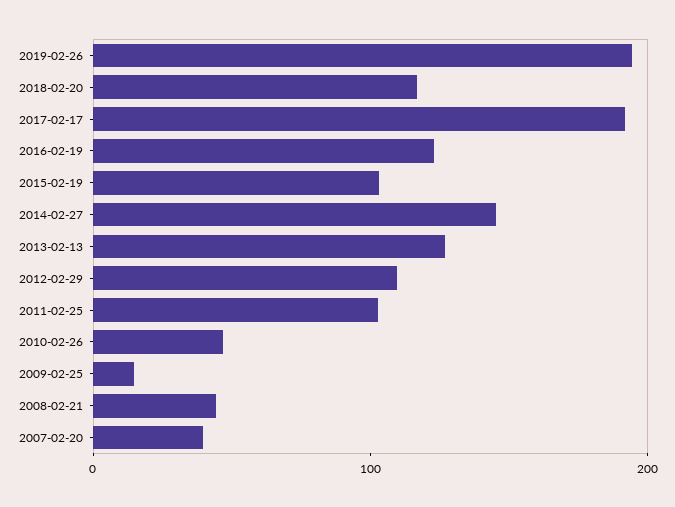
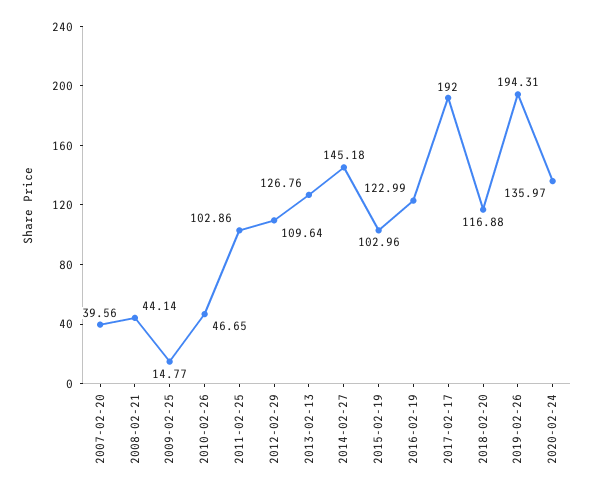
2020-02-24: none -> 135.97

